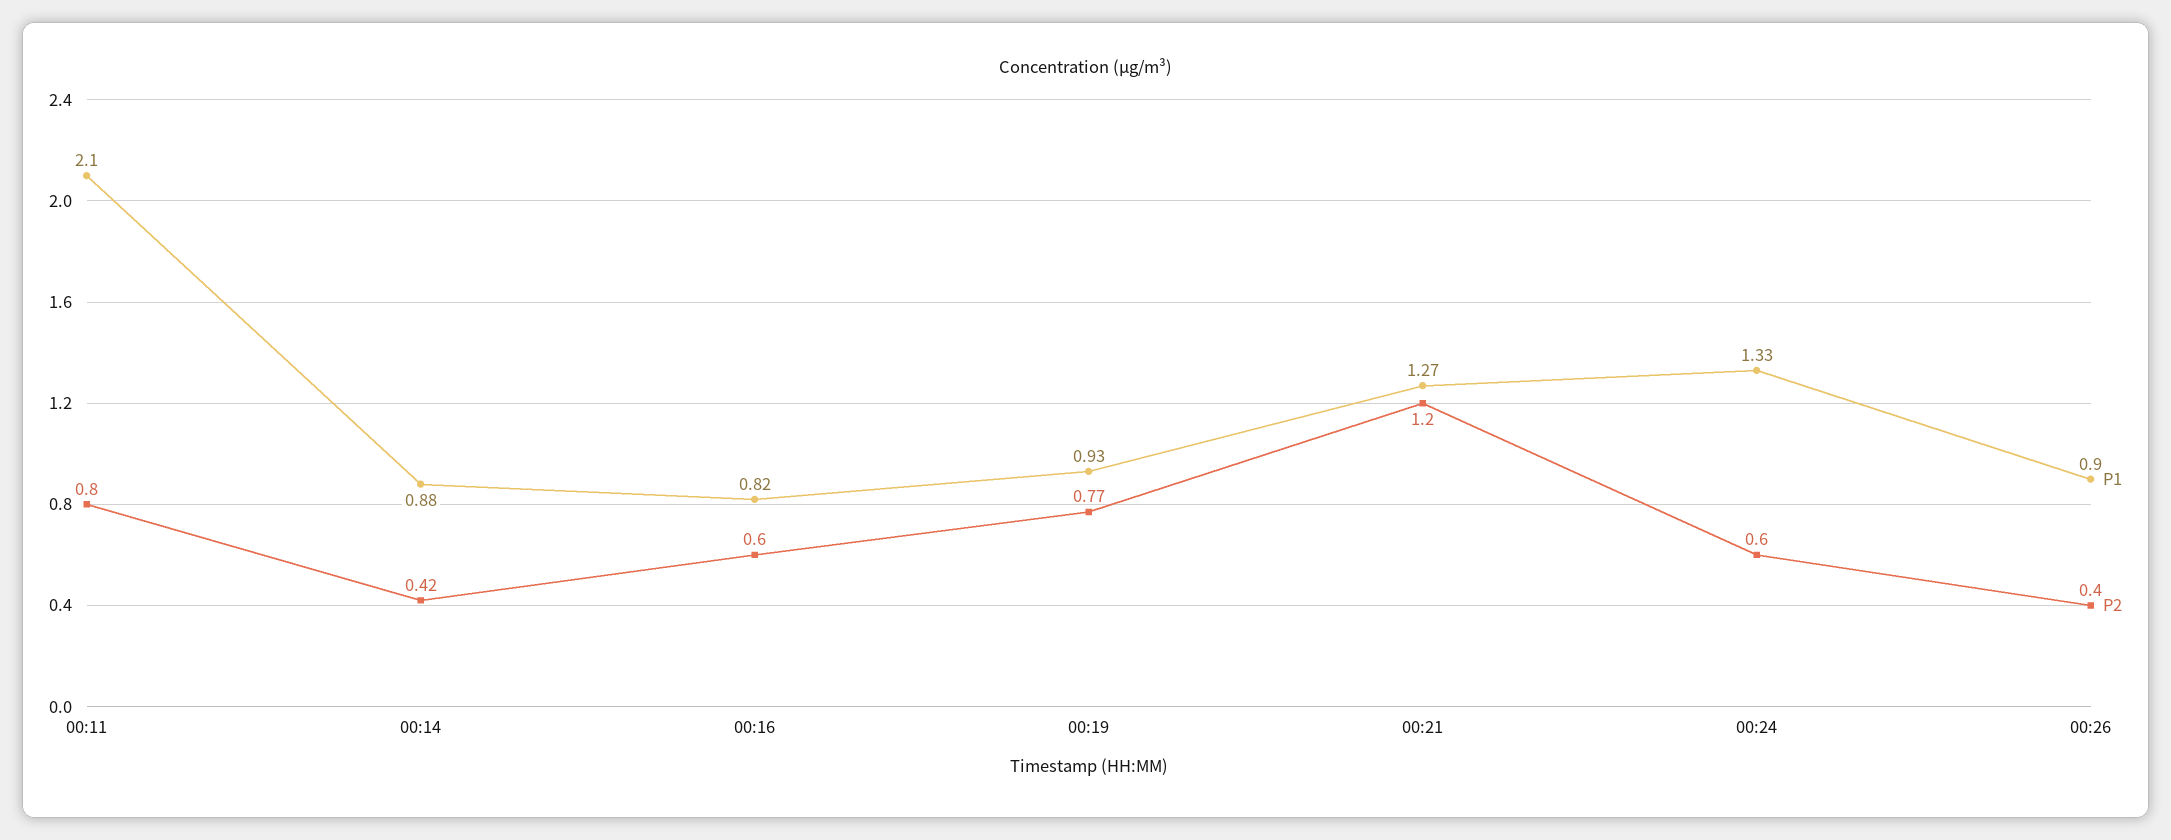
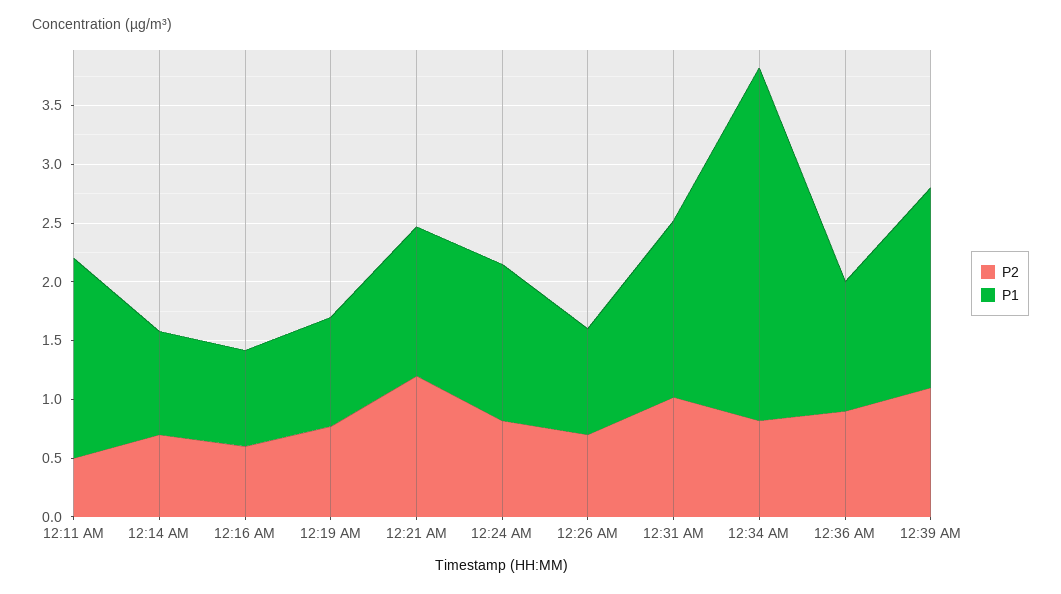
P1, 00:11: 2.1 -> 1.7
P2, 00:11: 0.8 -> 0.5
P2, 00:14: 0.42 -> 0.7
P2, 00:24: 0.6 -> 0.8
P2, 00:26: 0.4 -> 0.7
P2, 12:31 AM: none -> 1
P1, 12:31 AM: none -> 1.5
P2, 12:34 AM: none -> 0.8
P1, 12:34 AM: none -> 3
P2, 12:36 AM: none -> 0.9
P1, 12:36 AM: none -> 1.1
P2, 12:39 AM: none -> 1.1
P1, 12:39 AM: none -> 1.7

